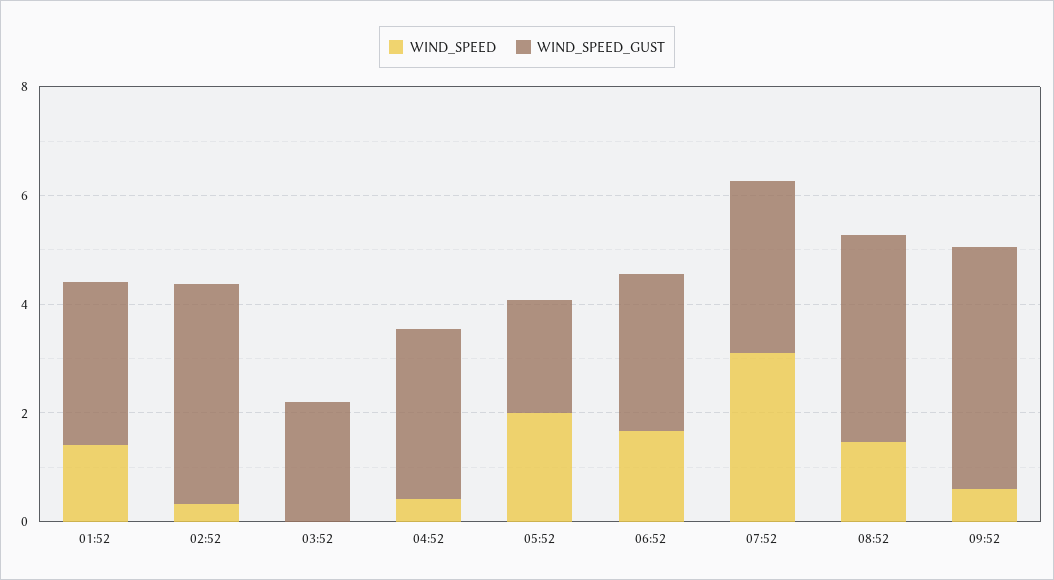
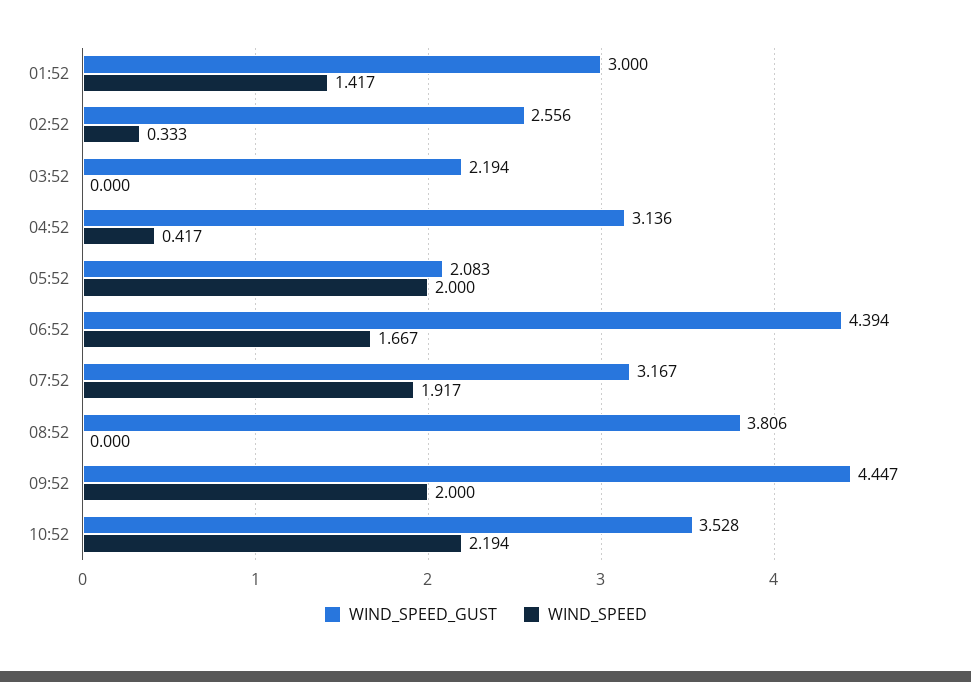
WIND_SPEED_GUST, 02:52: 4 -> 2.556
WIND_SPEED_GUST, 06:52: 3 -> 4.394
WIND_SPEED, 07:52: 3 -> 1.917
WIND_SPEED, 08:52: 1.5 -> 0
WIND_SPEED, 09:52: 0.5 -> 2
WIND_SPEED_GUST, 10:52: none -> 3.528
WIND_SPEED, 10:52: none -> 2.194

